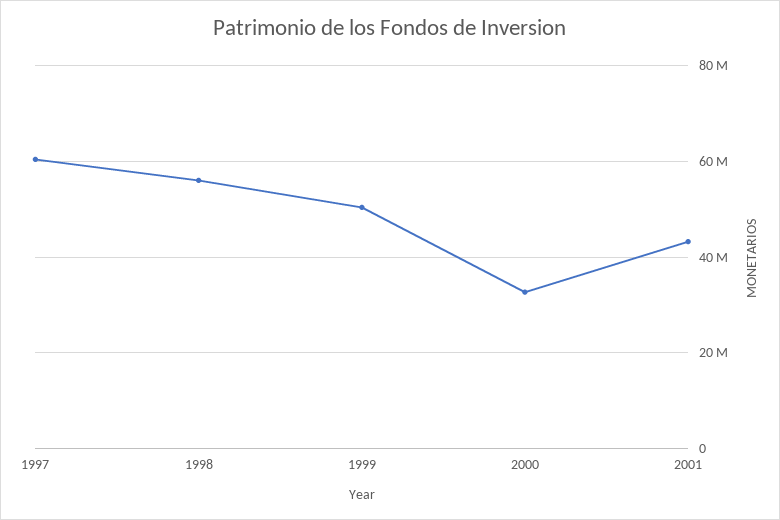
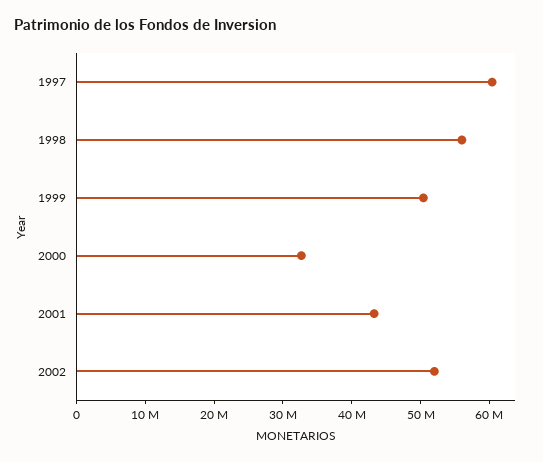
2002: none -> 52000000

